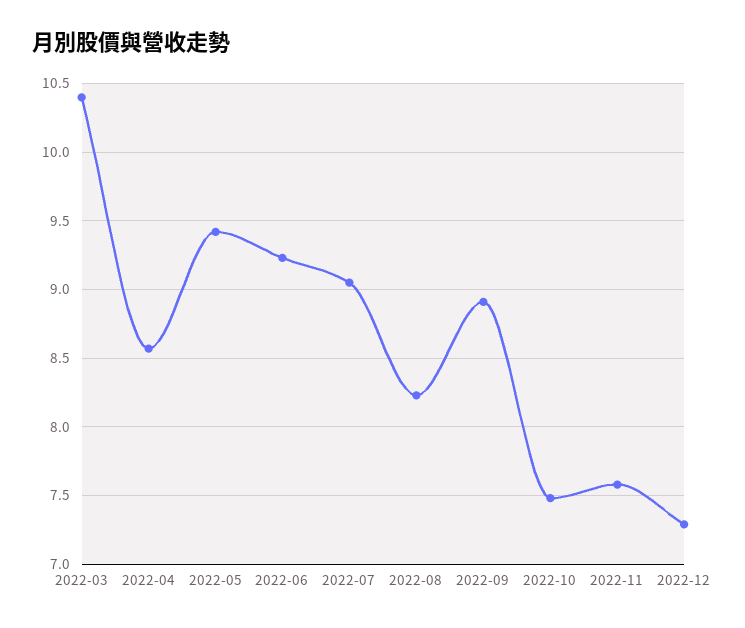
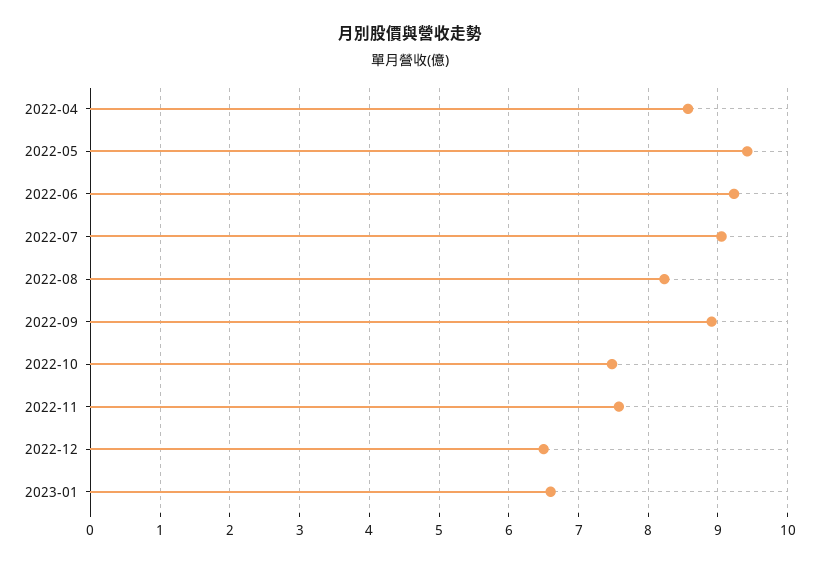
2022-03: 10.4 -> none
2022-12: 7.3 -> 6.5
2023-01: none -> 6.6

